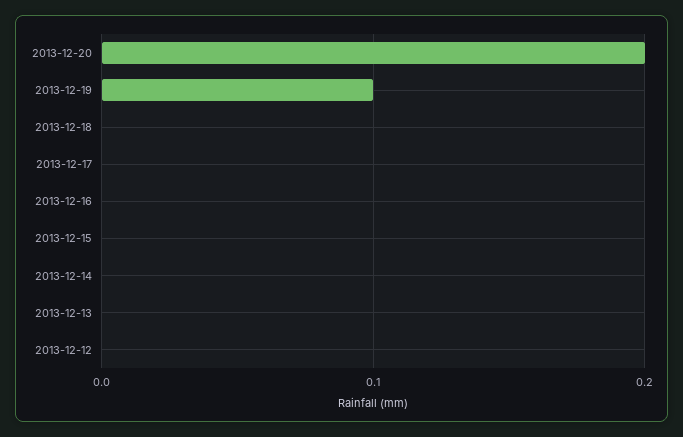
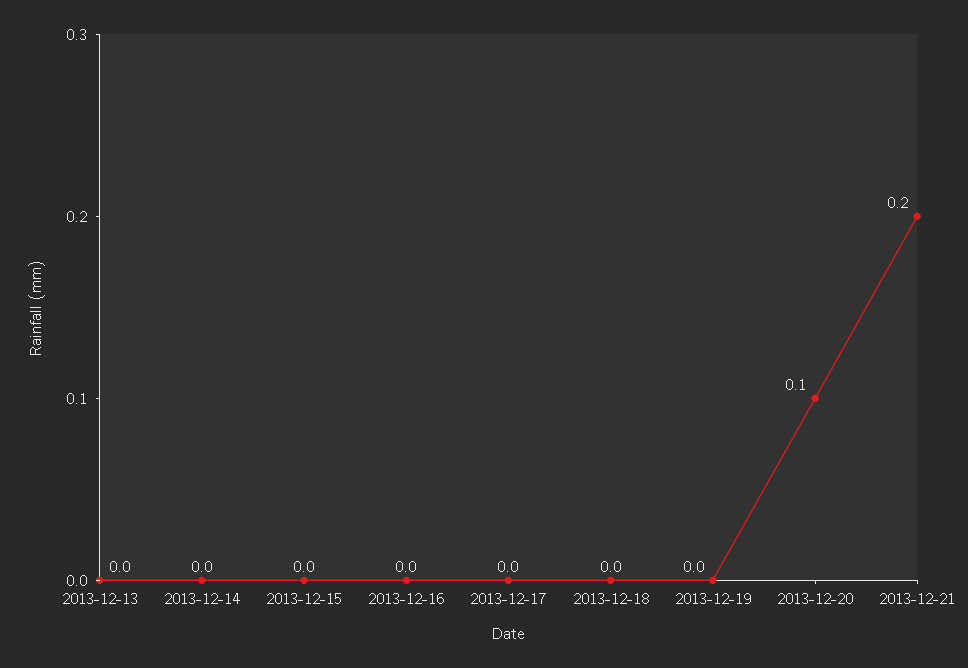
2013-12-20: 0.2 -> 0.1
2013-12-19: 0.1 -> 0
2013-12-12: 0 -> none
2013-12-21: none -> 0.2

